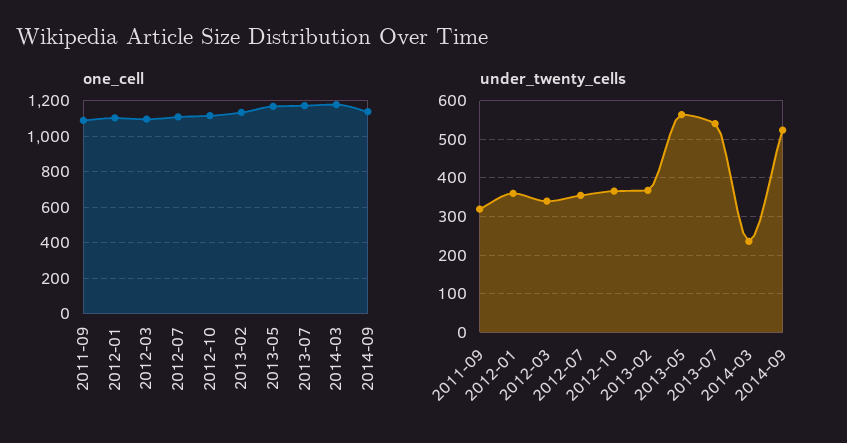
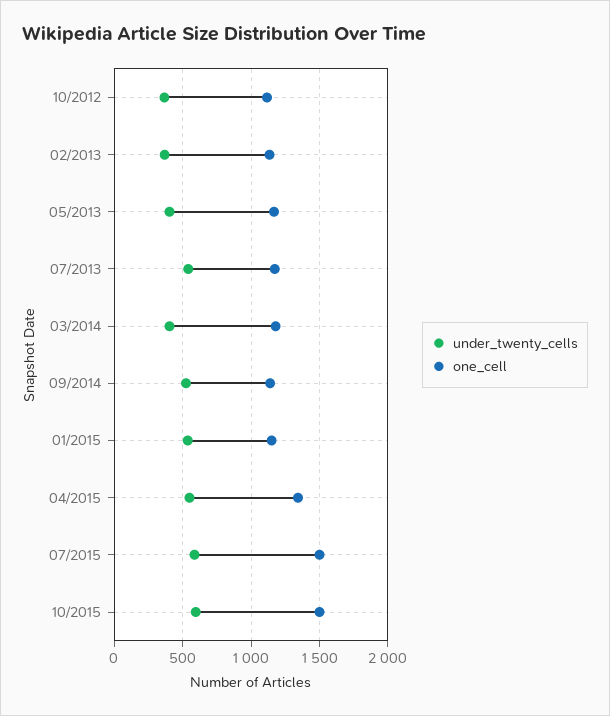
one_cell, 2011-09: 1100 -> none
one_cell, 2012-01: 1100 -> none
one_cell, 2012-03: 1100 -> none
one_cell, 2012-07: 1100 -> none
under_twenty_cells, 2011-09: 320 -> none
under_twenty_cells, 2012-01: 360 -> none
under_twenty_cells, 2012-03: 340 -> none
under_twenty_cells, 2012-07: 360 -> none
under_twenty_cells, 2013-05: 560 -> 400
under_twenty_cells, 2014-03: 240 -> 400
under_twenty_cells, 01/2015: none -> 550
one_cell, 01/2015: none -> 1150
under_twenty_cells, 04/2015: none -> 550
one_cell, 04/2015: none -> 1350
under_twenty_cells, 07/2015: none -> 600
one_cell, 07/2015: none -> 1500
under_twenty_cells, 10/2015: none -> 600
one_cell, 10/2015: none -> 1500

